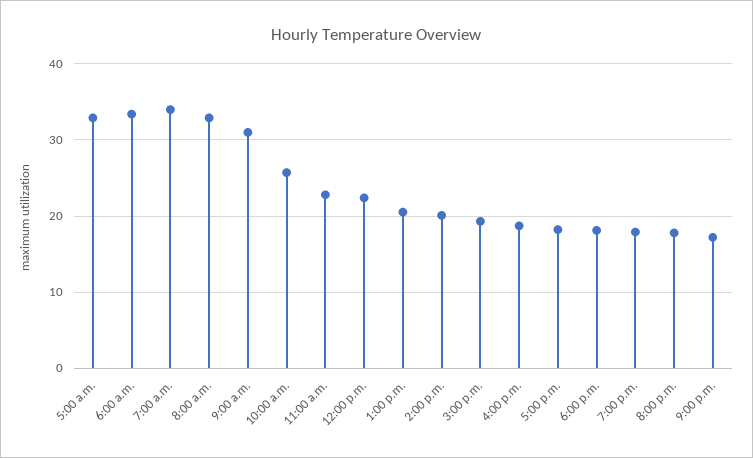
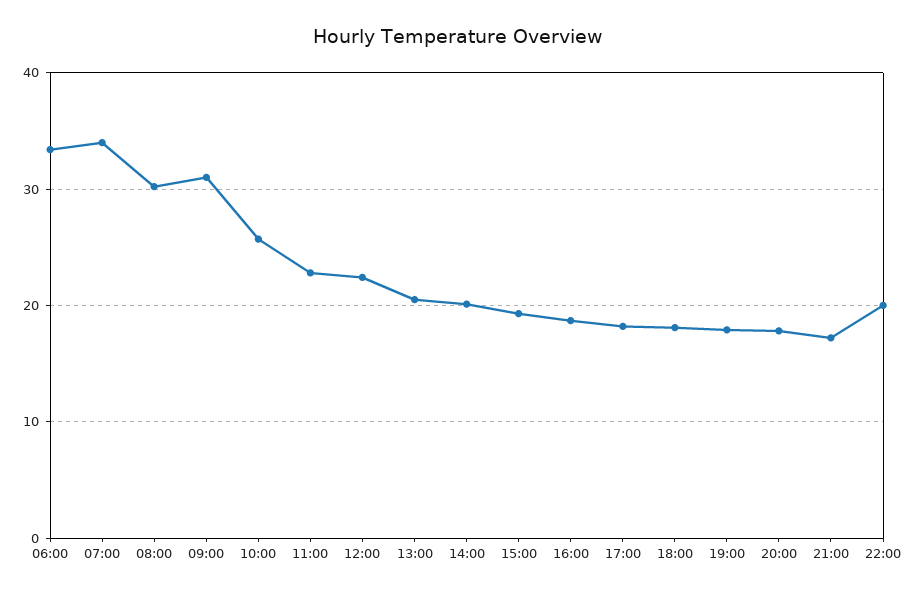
5:00 a.m.: 33 -> none
8:00 a.m.: 33 -> 30
22:00: none -> 20

